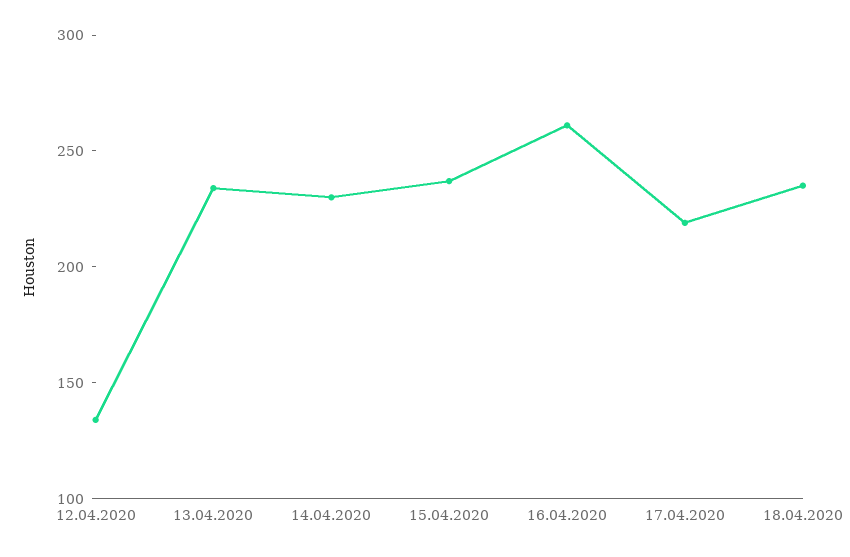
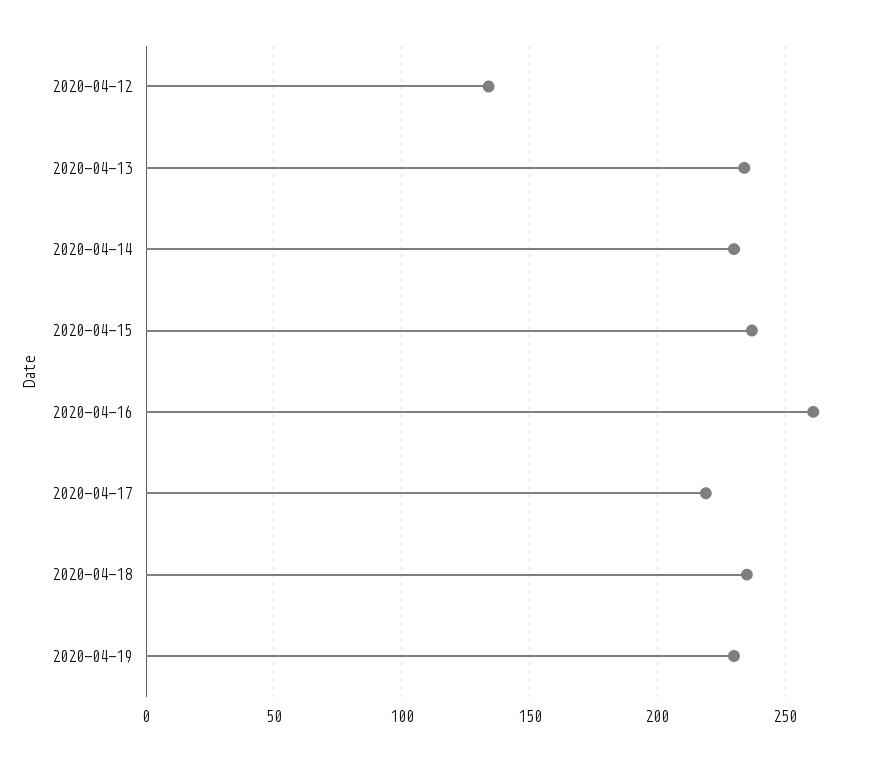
2020-04-19: none -> 230

